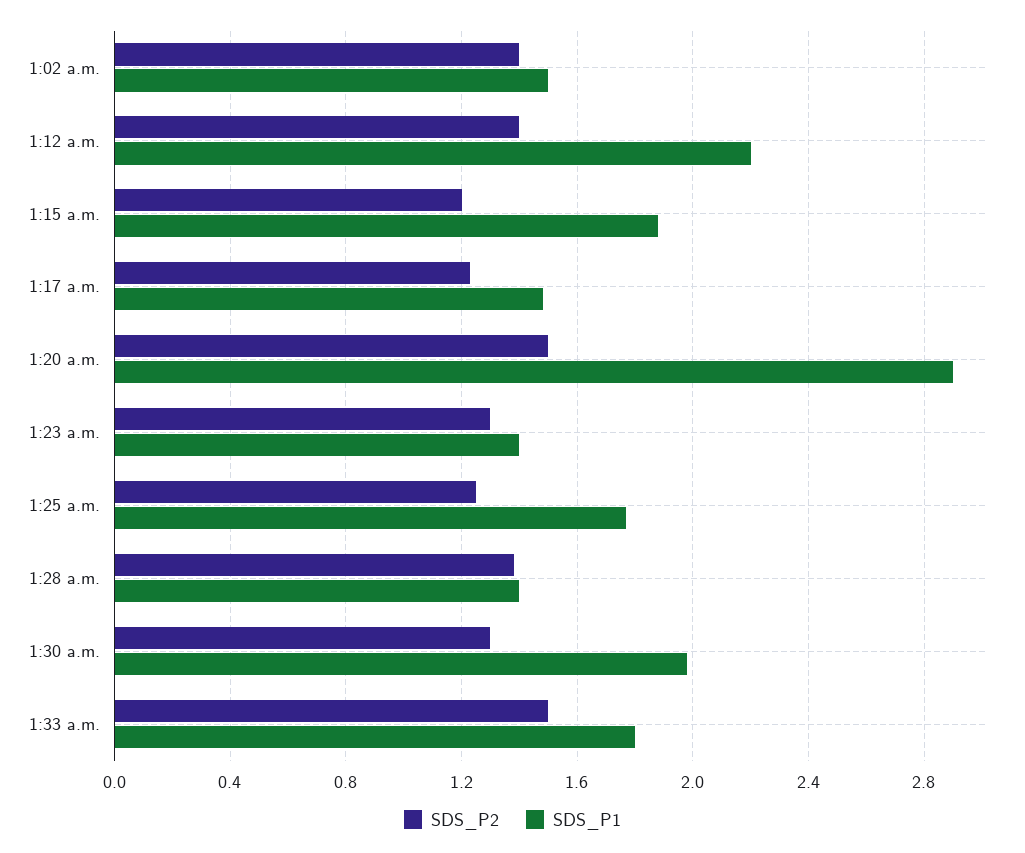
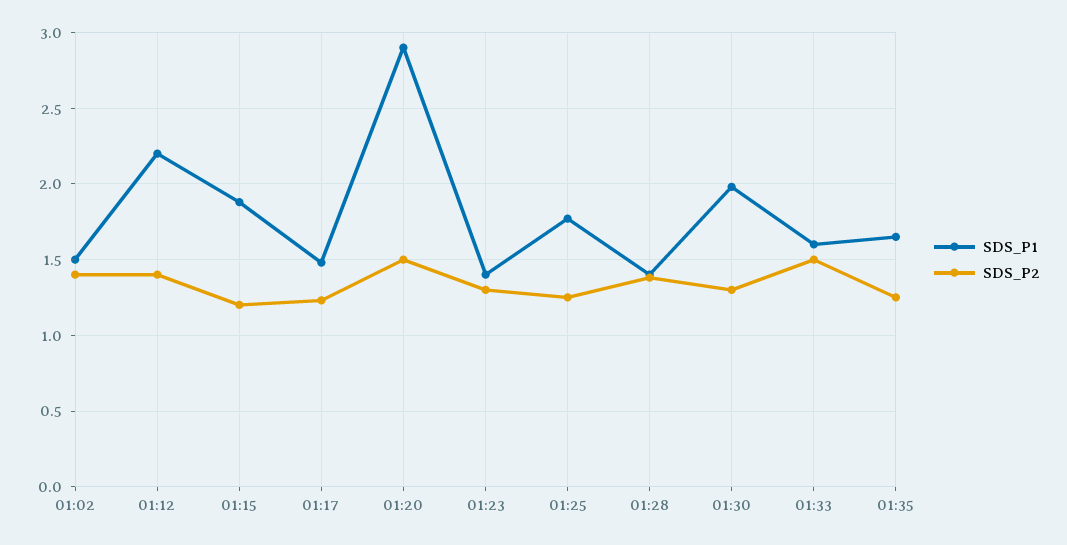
SDS_P1, 1:33 a.m.: 1.8 -> 1.6
SDS_P1, 01:35: none -> 1.65
SDS_P2, 01:35: none -> 1.25

